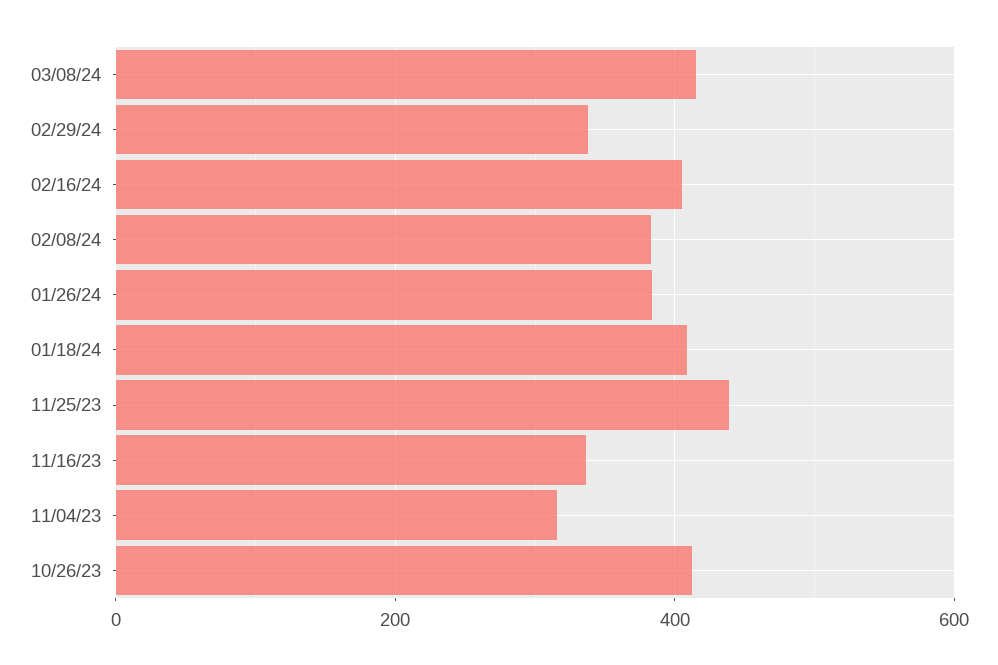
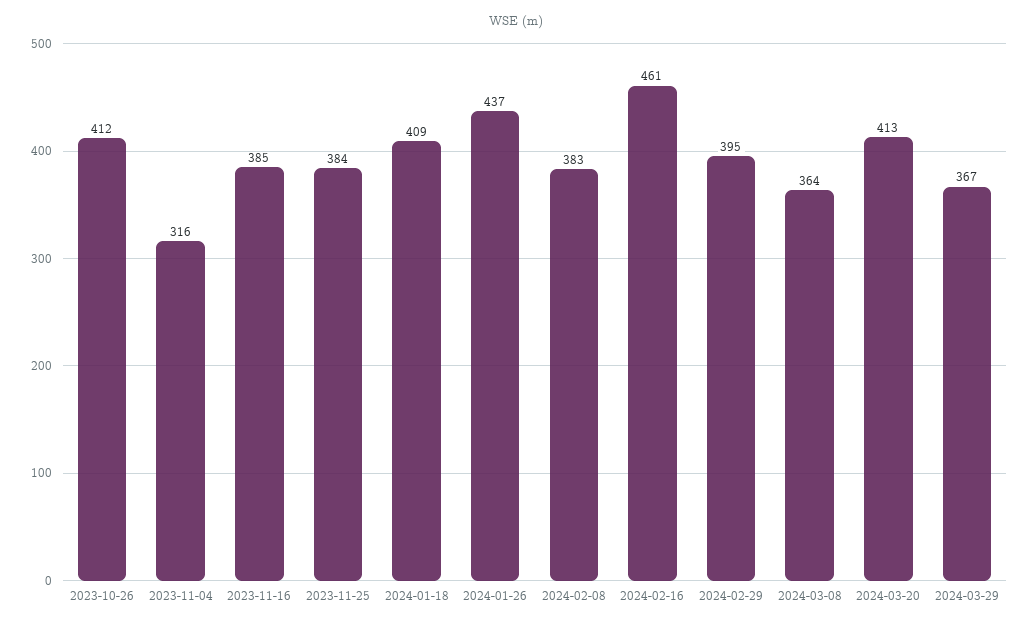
03/08/24: 420 -> 364
02/29/24: 340 -> 395
02/16/24: 400 -> 461
01/26/24: 380 -> 437
11/25/23: 440 -> 384
11/16/23: 340 -> 385
2024-03-20: none -> 413
2024-03-29: none -> 367

